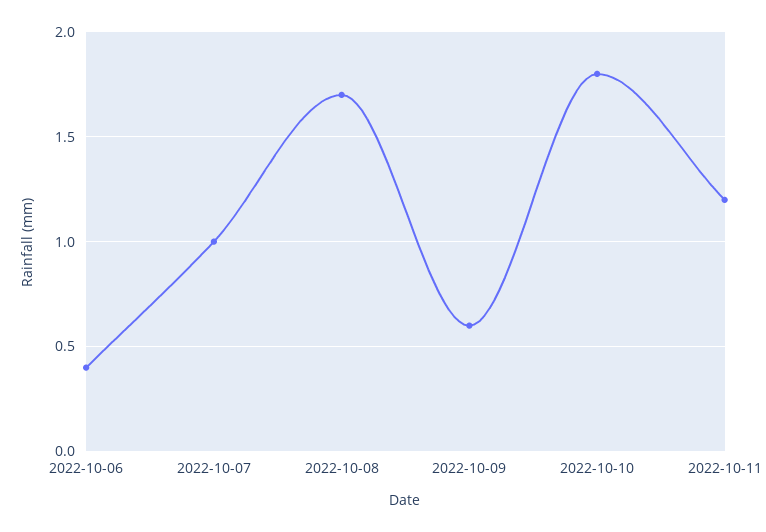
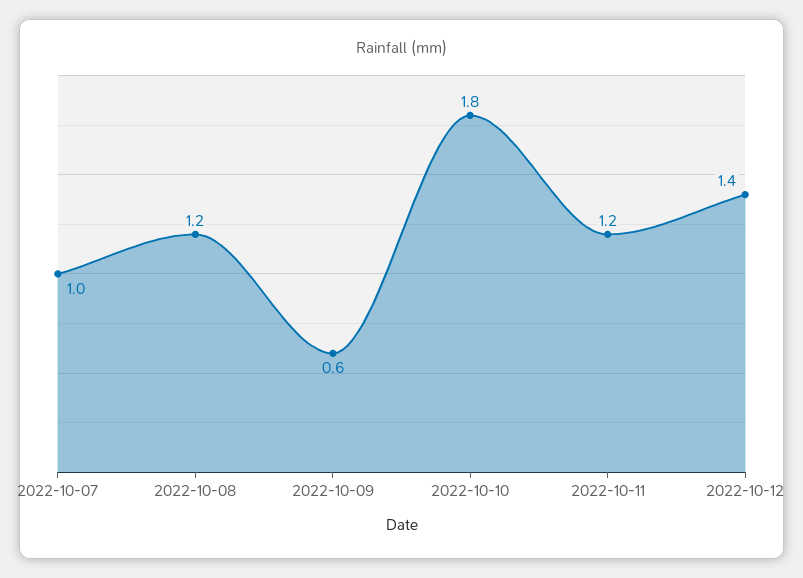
2022-10-06: 0.4 -> none
2022-10-08: 1.7 -> 1.2
2022-10-12: none -> 1.4

